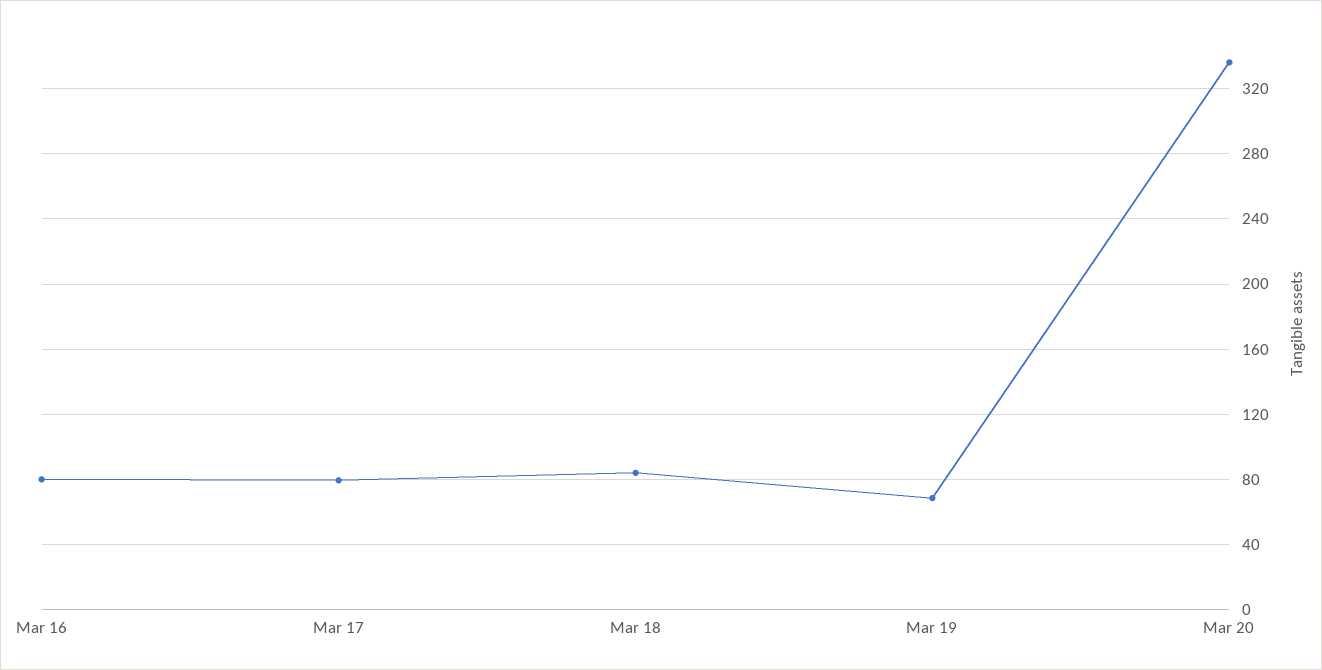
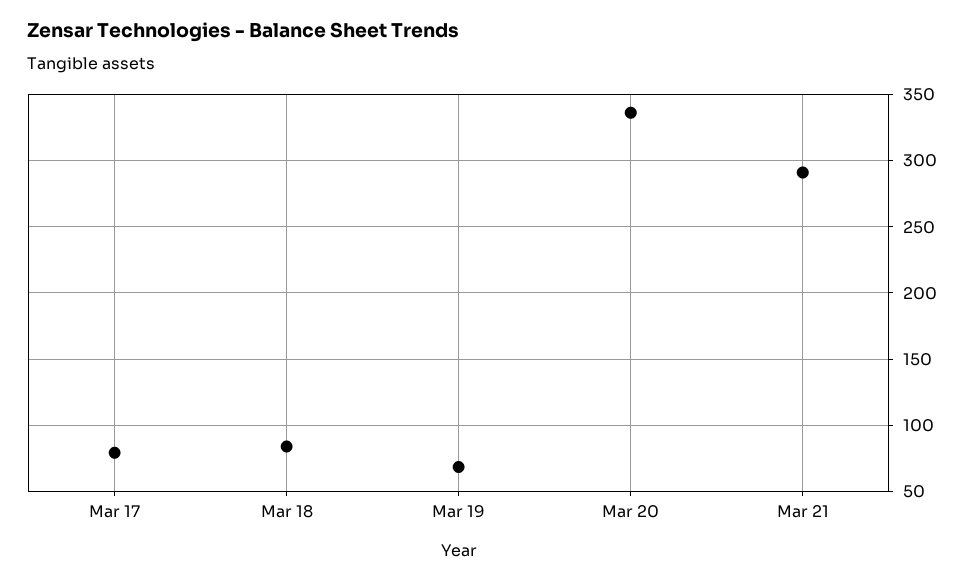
Mar 16: 80 -> none
Mar 21: none -> 290

